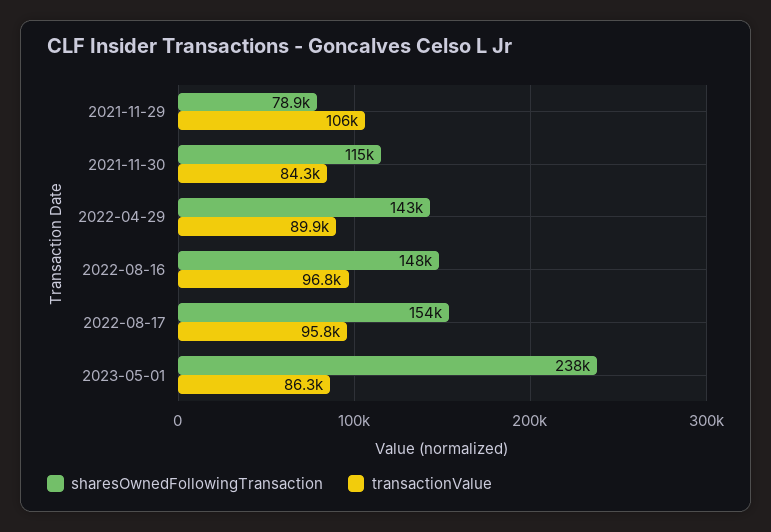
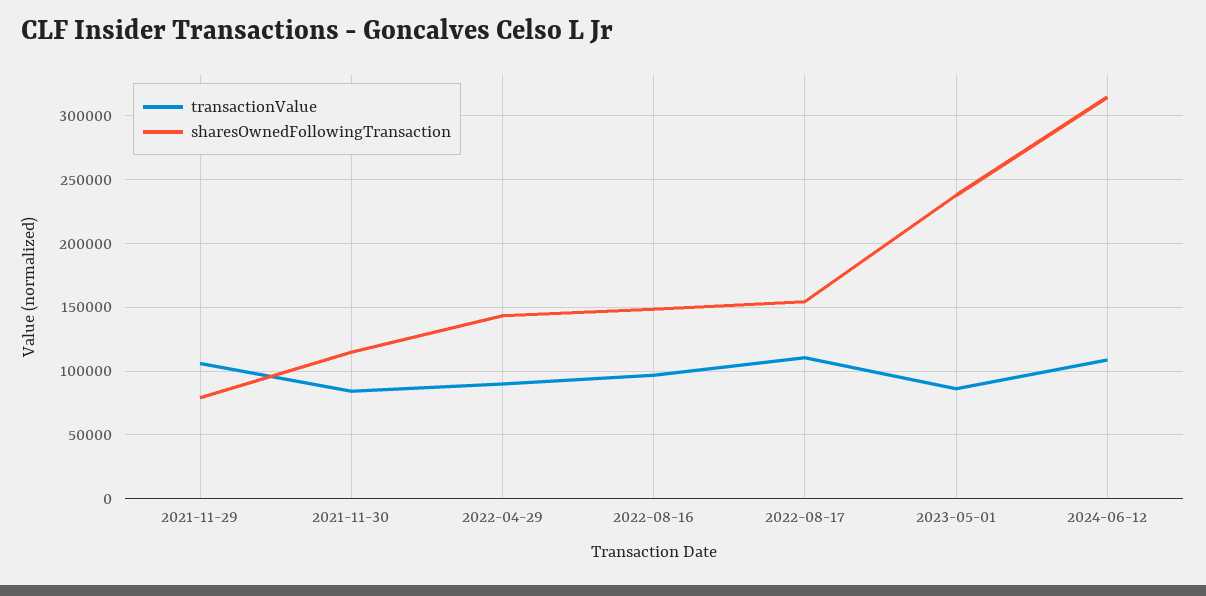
transactionValue, 2022-08-17: 95800 -> 110000
transactionValue, 2024-06-12: none -> 110000
sharesOwnedFollowingTransaction, 2024-06-12: none -> 315000

